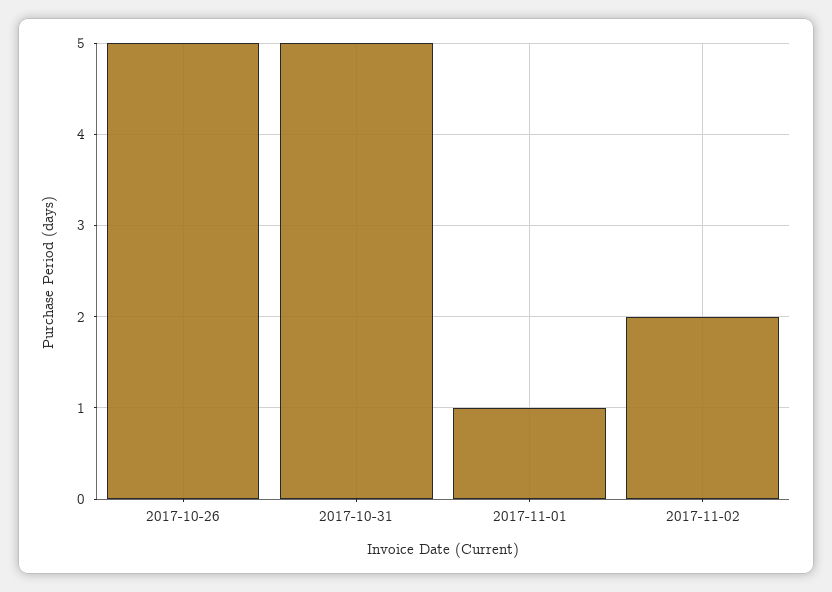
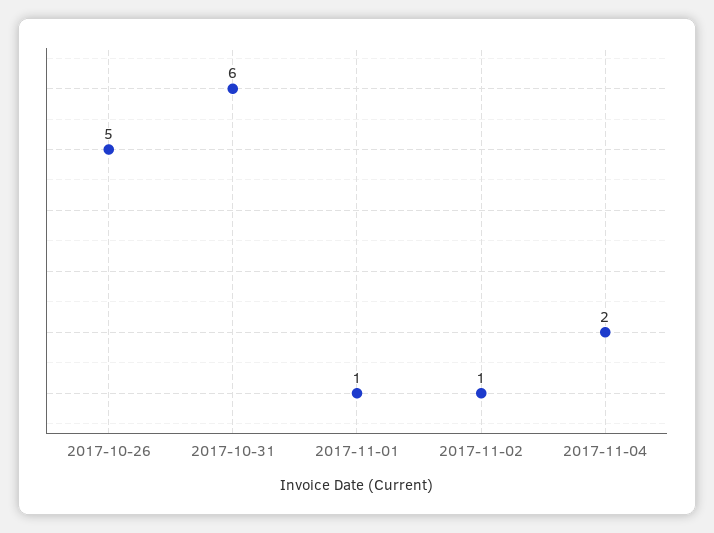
2017-10-31: 5 -> 6
2017-11-02: 2 -> 1
2017-11-04: none -> 2

